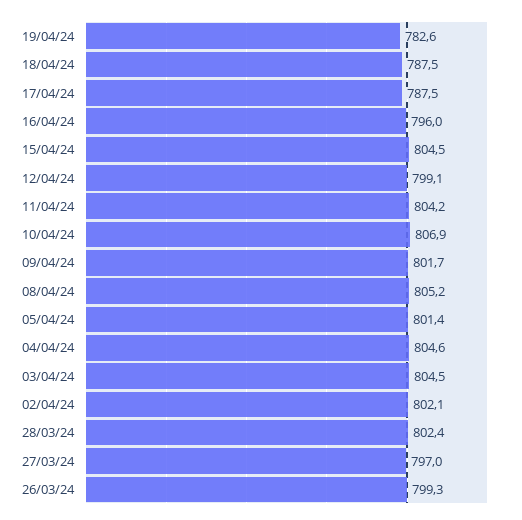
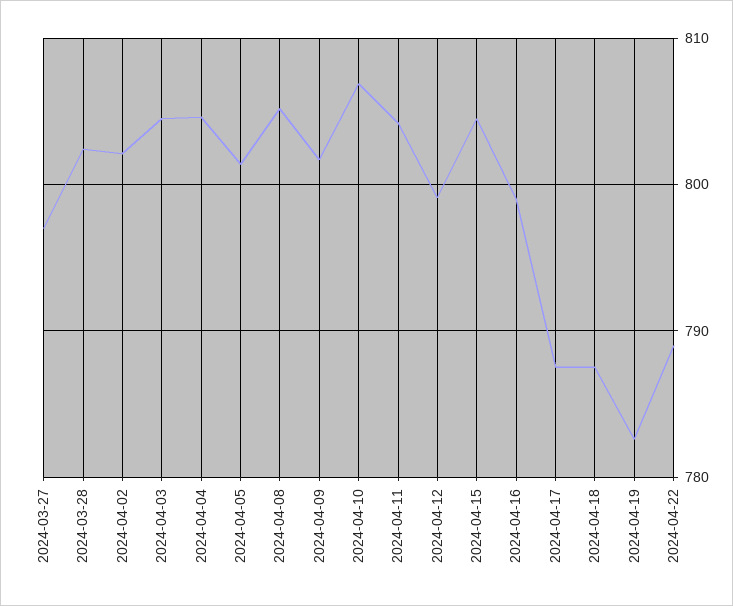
16/04/24: 796 -> 799
26/03/24: 799.3 -> none
2024-04-22: none -> 789

